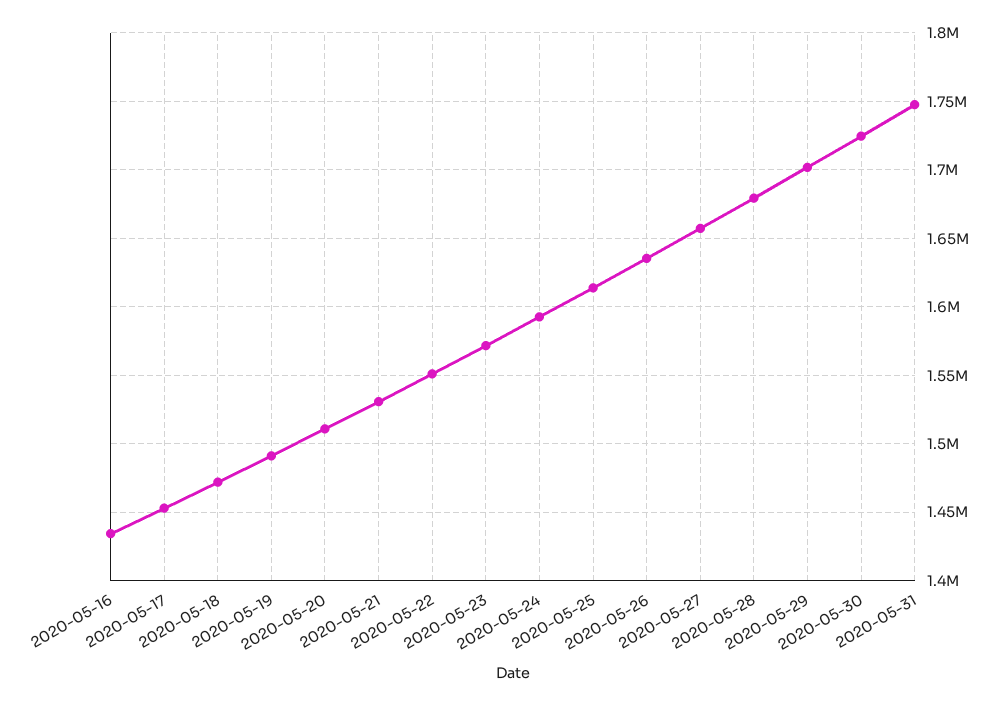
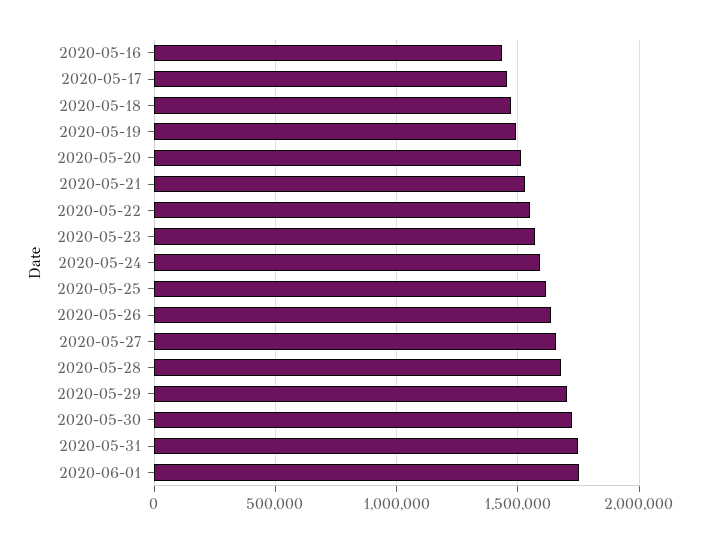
2020-06-01: none -> 1750000

